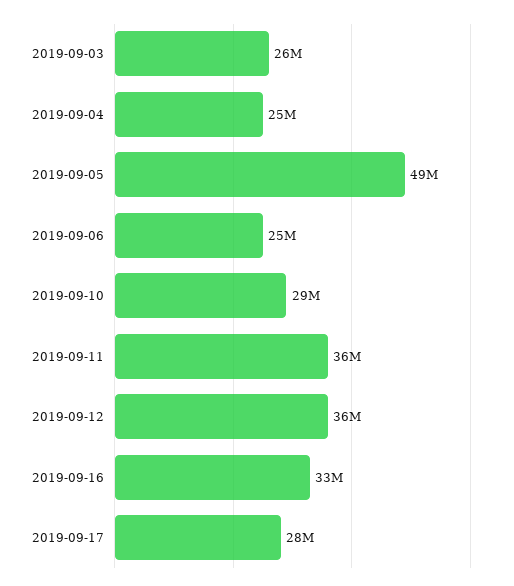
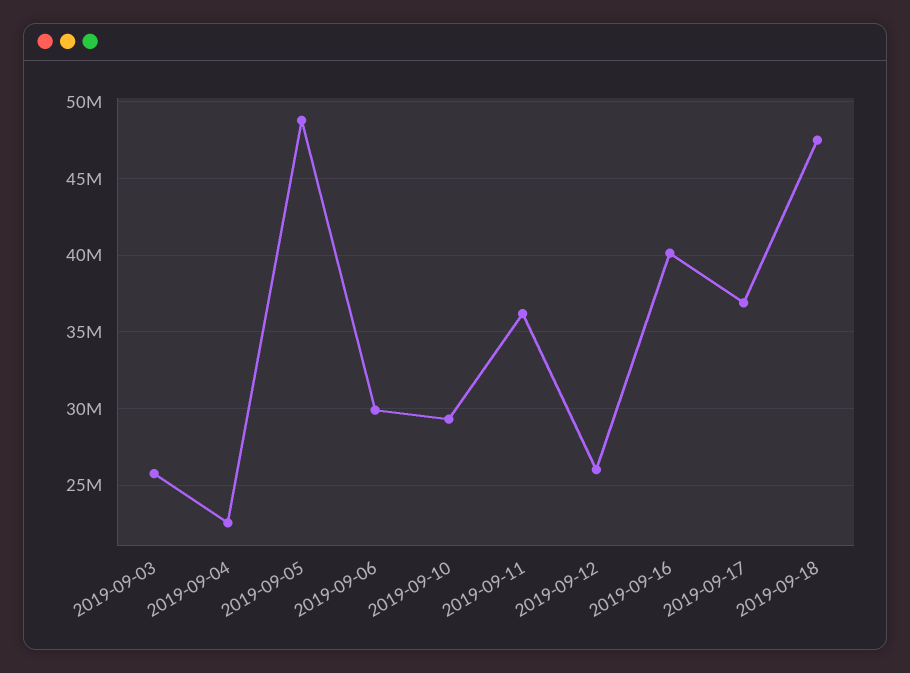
2019-09-04: 25000000 -> 22500000
2019-09-06: 25000000 -> 30000000
2019-09-12: 36000000 -> 26000000
2019-09-16: 33000000 -> 40000000
2019-09-17: 28000000 -> 37000000
2019-09-18: none -> 47500000

